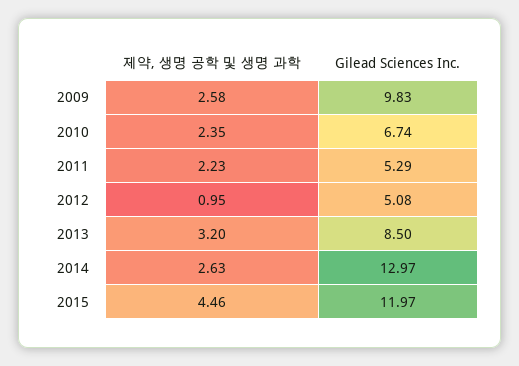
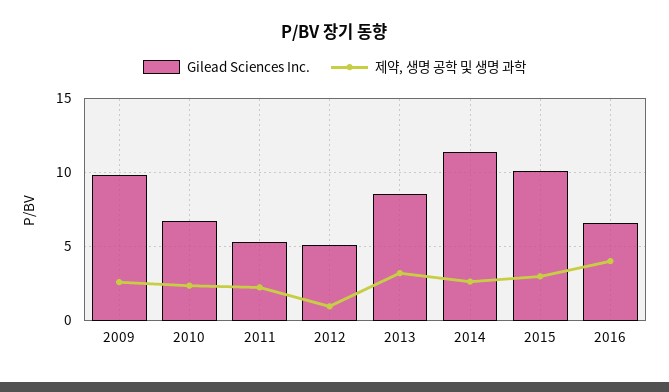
Gilead Sciences Inc., 2014: 12.97 -> 11.5
제약, 생명 공학 및 생명 과학, 2015: 4.46 -> 3
Gilead Sciences Inc., 2015: 11.97 -> 10
Gilead Sciences Inc., 2016: none -> 6.5
제약, 생명 공학 및 생명 과학, 2016: none -> 4

